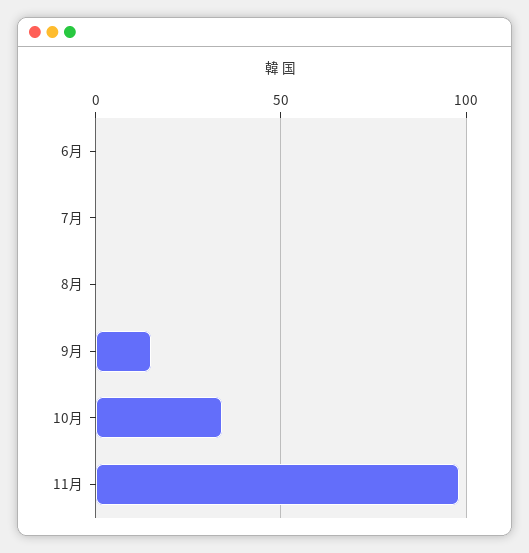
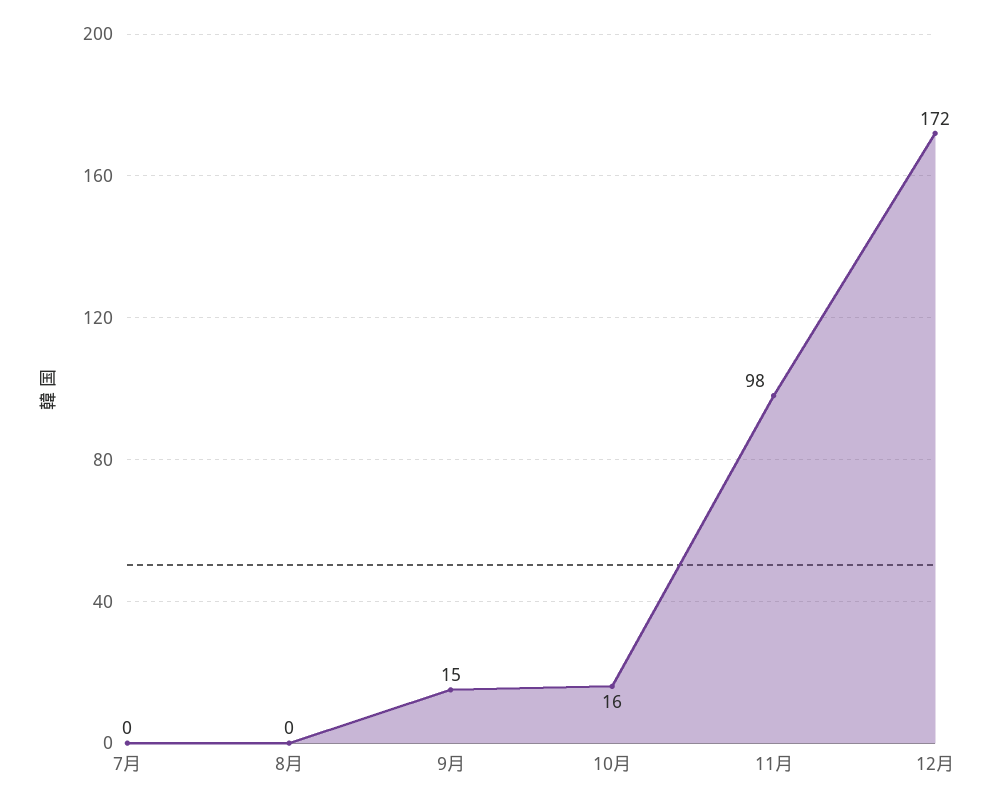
6月: 0 -> none
10月: 35 -> 16
12月: none -> 172

